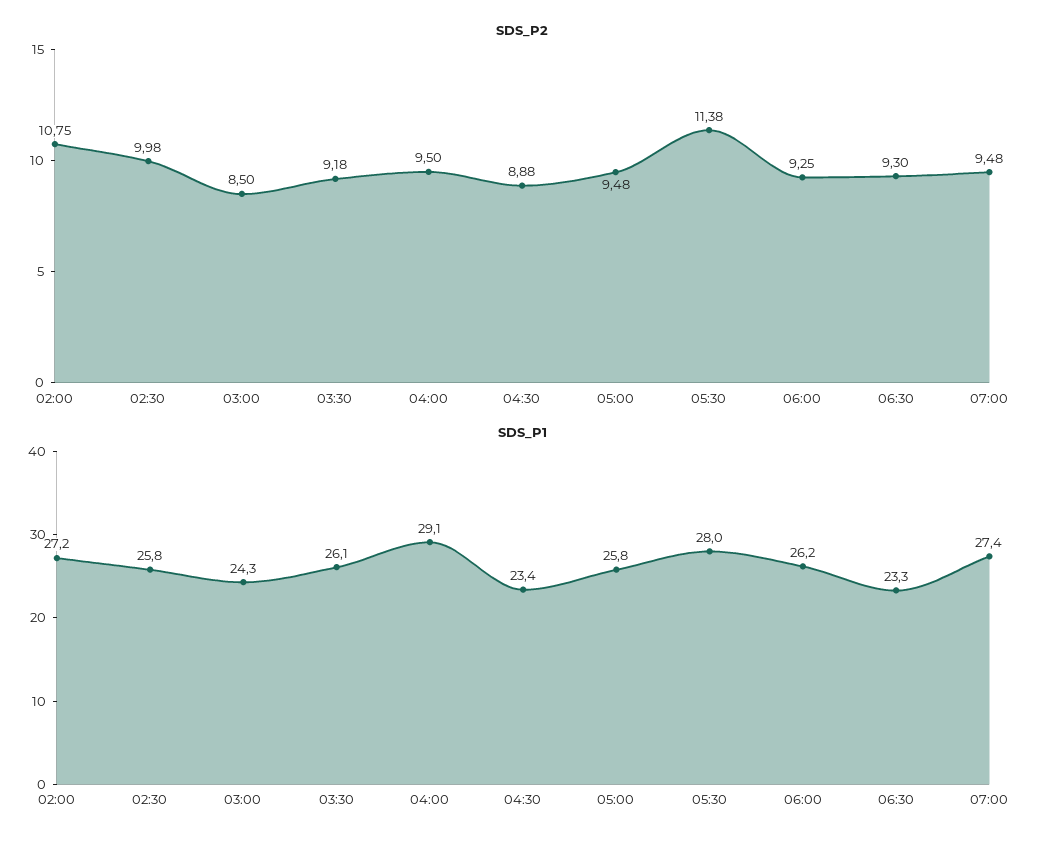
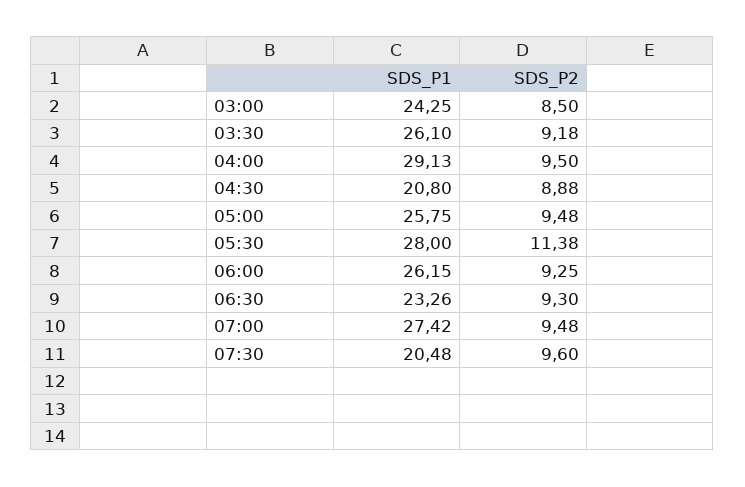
SDS_P2, 02:00: 10.75 -> none
SDS_P2, 02:30: 9.98 -> none
SDS_P1, 02:00: 27.2 -> none
SDS_P1, 02:30: 25.8 -> none
SDS_P1, 04:30: 23.4 -> 20.8
SDS_P1, 07:30: none -> 20.48
SDS_P2, 07:30: none -> 9.6

